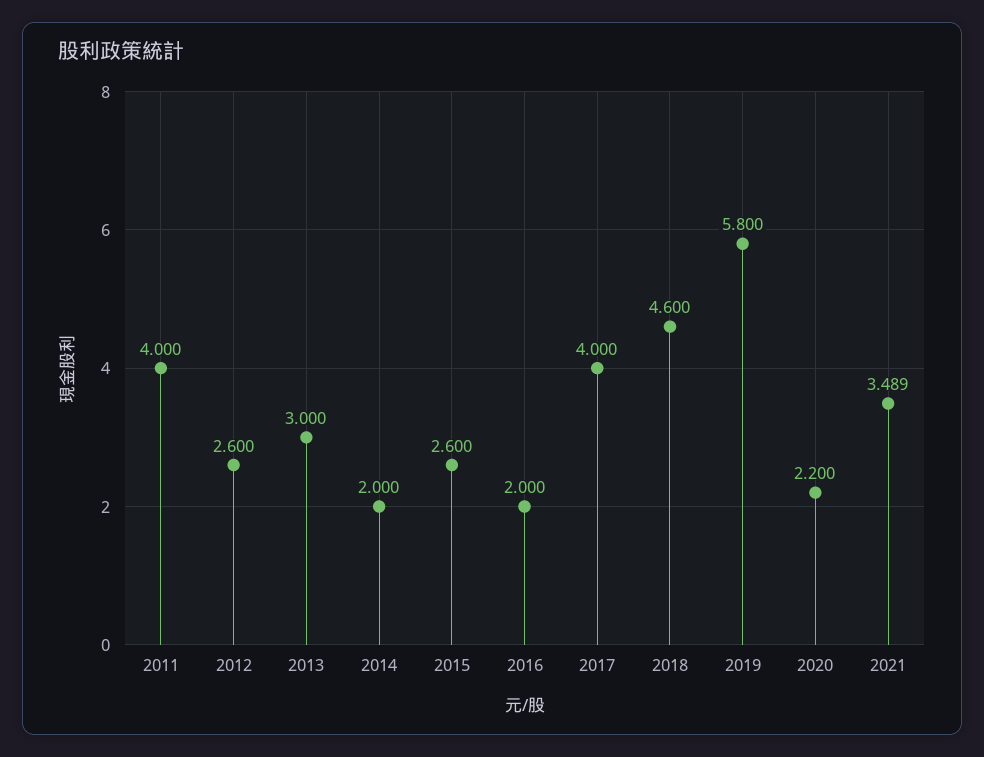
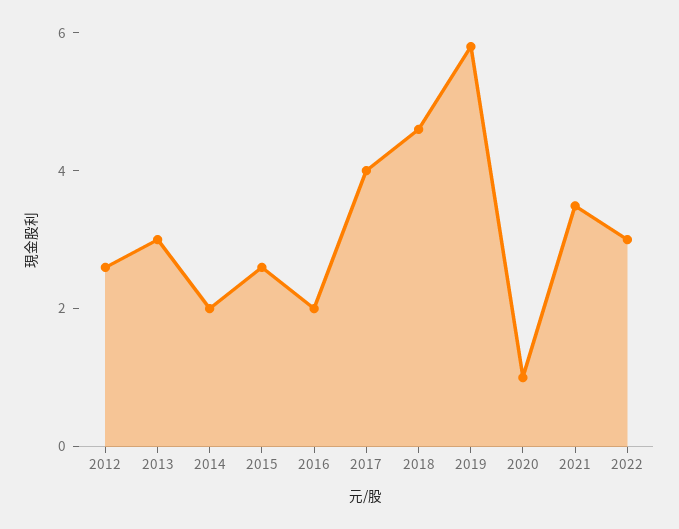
2011: 4 -> none
2020: 2.2 -> 1
2022: none -> 3

